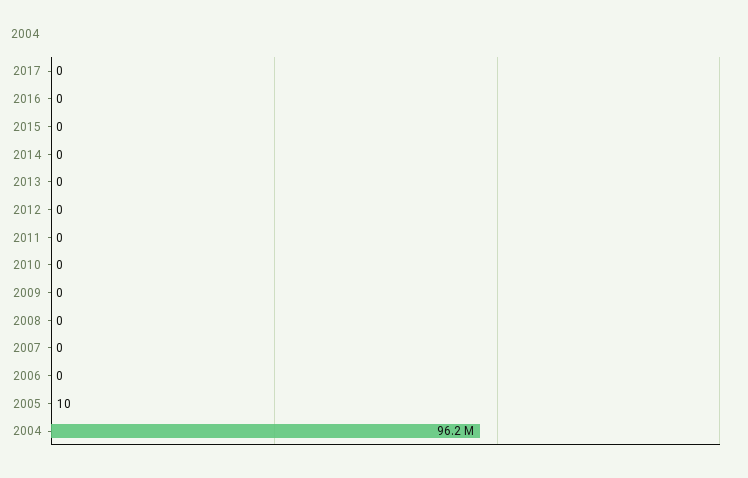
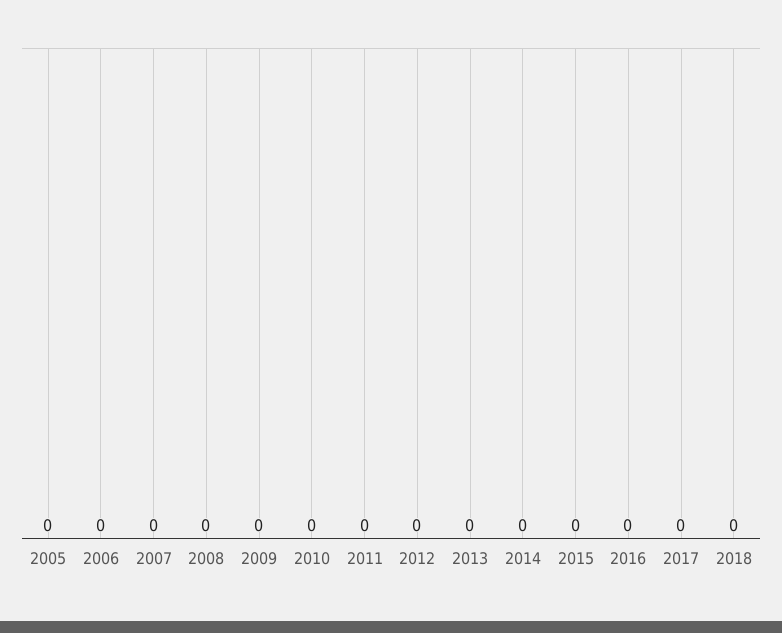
2005: 10 -> 0
2004: 96200000 -> none
2018: none -> 0

